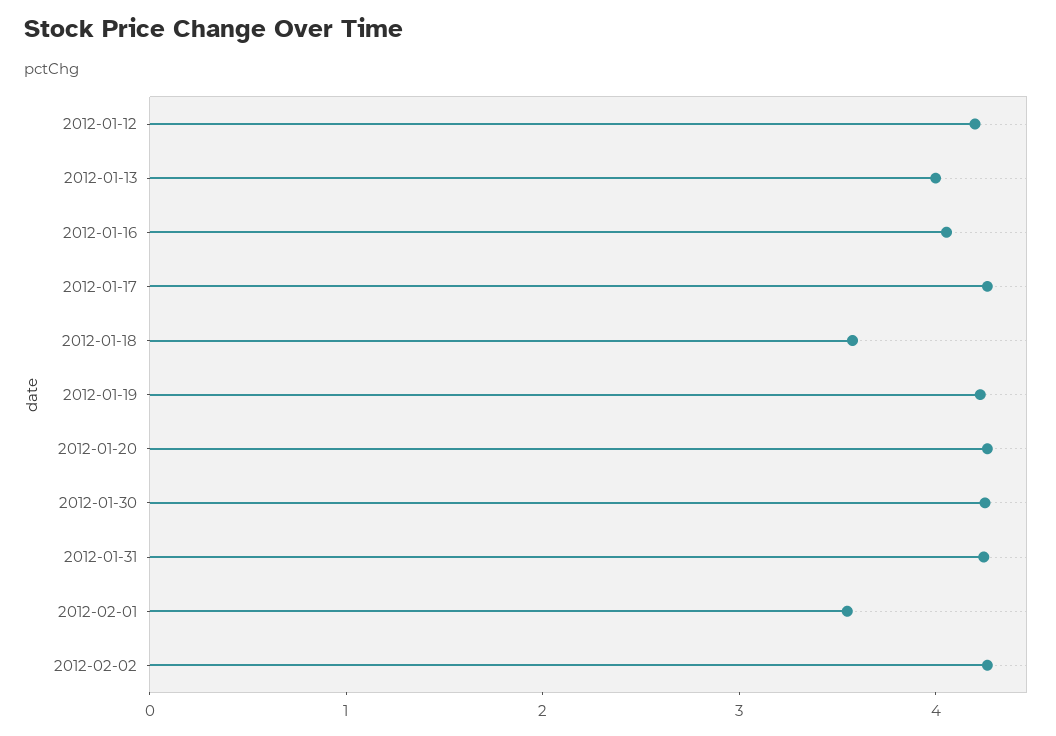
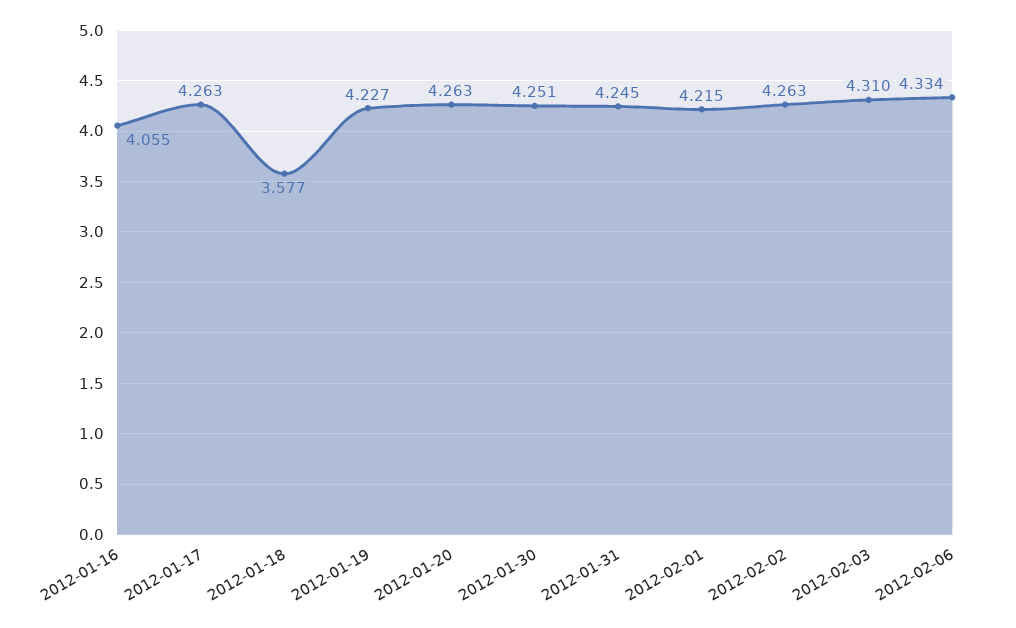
2012-01-12: 4.2 -> none
2012-01-13: 4 -> none
2012-02-01: 3.6 -> 4.215
2012-02-03: none -> 4.31
2012-02-06: none -> 4.334

